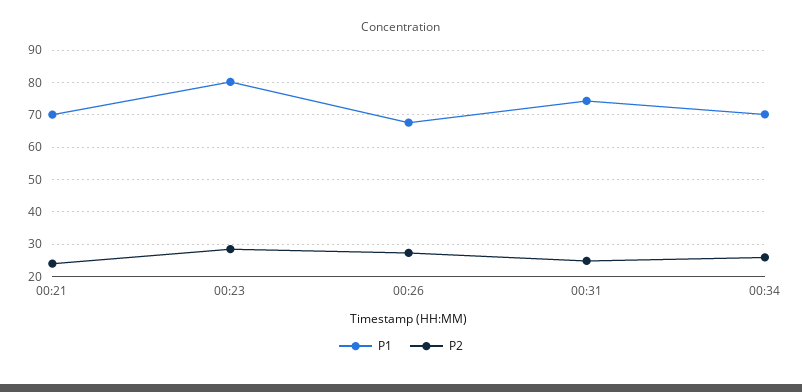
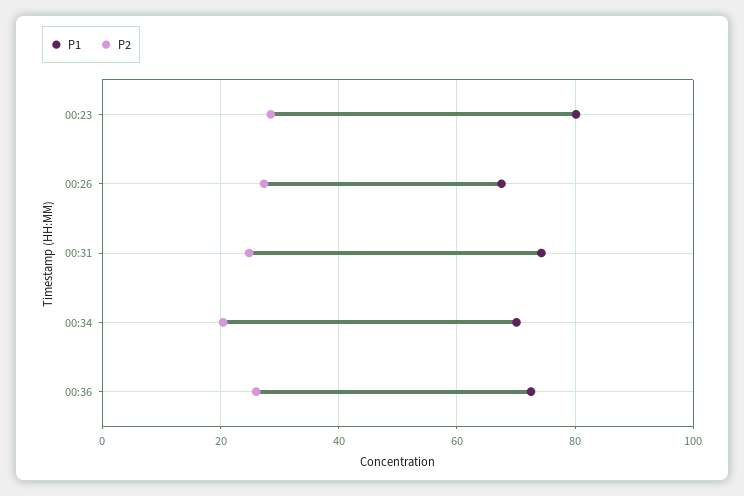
P1, 00:21: 70 -> none
P2, 00:21: 24 -> none
P2, 00:34: 26 -> 20
P1, 00:36: none -> 72
P2, 00:36: none -> 26

